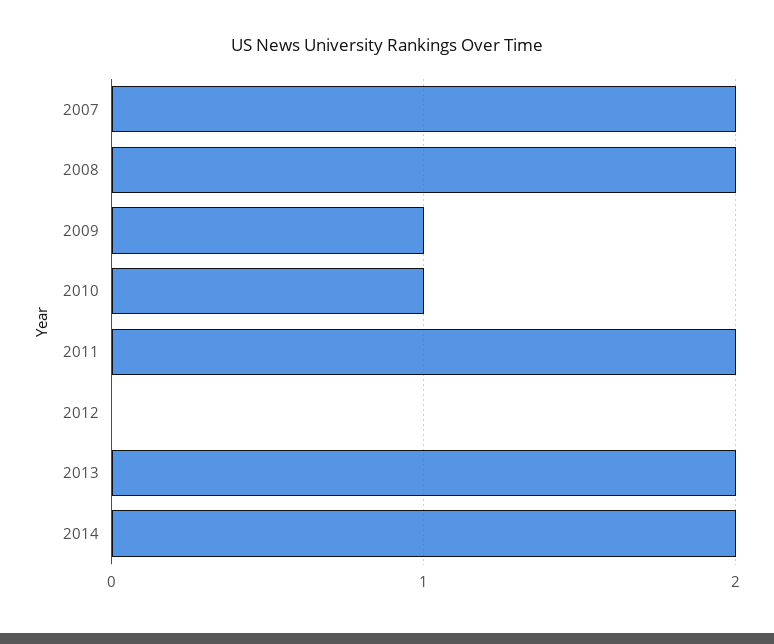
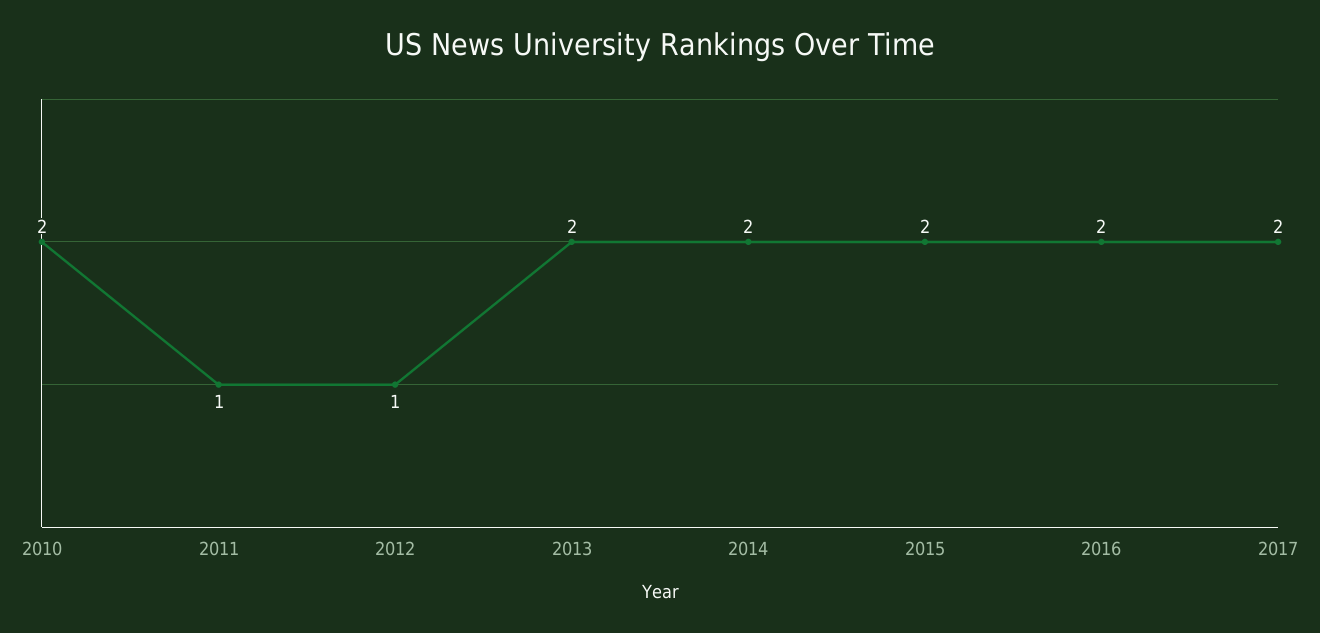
2007: 2 -> none
2008: 2 -> none
2009: 1 -> none
2010: 1 -> 2
2011: 2 -> 1
2012: 0 -> 1
2015: none -> 2
2016: none -> 2
2017: none -> 2

